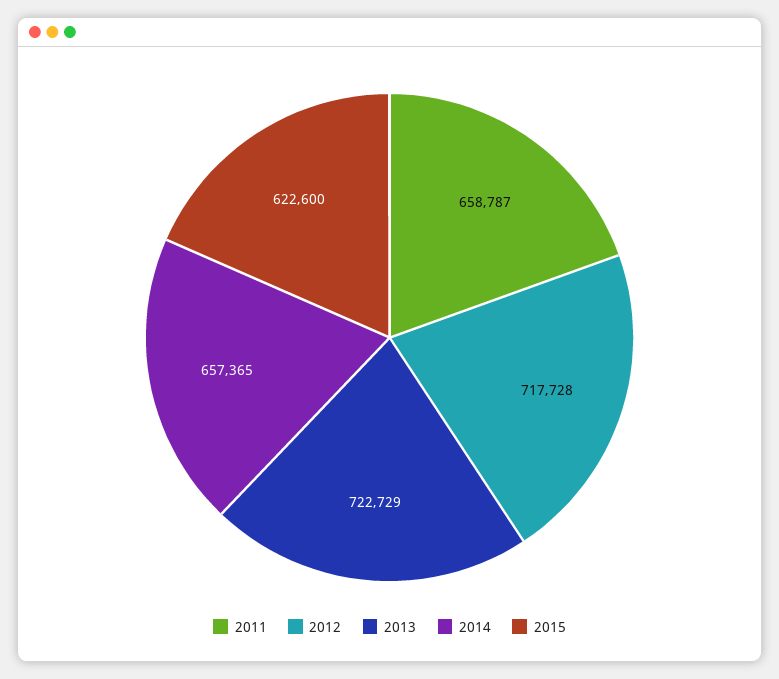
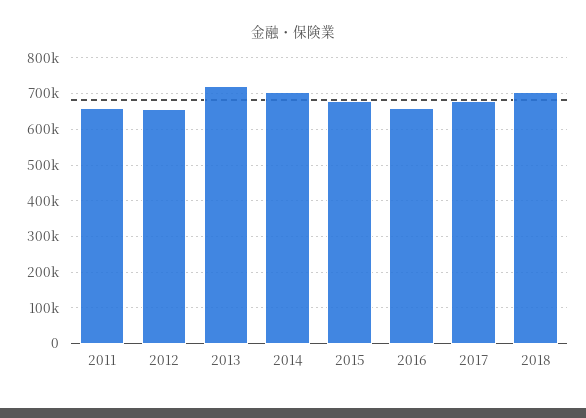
2012: 717728 -> 660000
2014: 657365 -> 700000
2015: 622600 -> 680000
2016: none -> 660000
2017: none -> 680000
2018: none -> 700000

